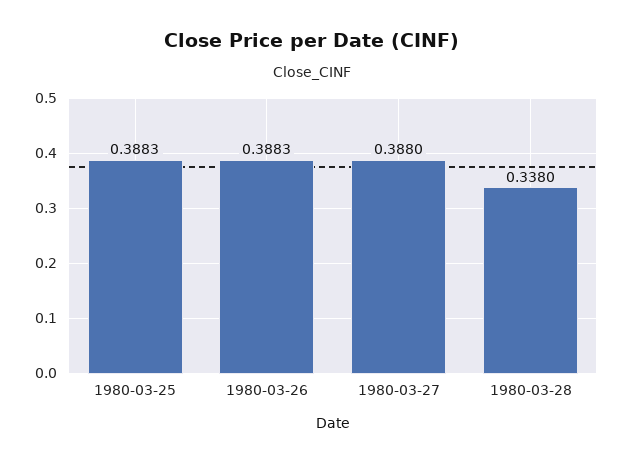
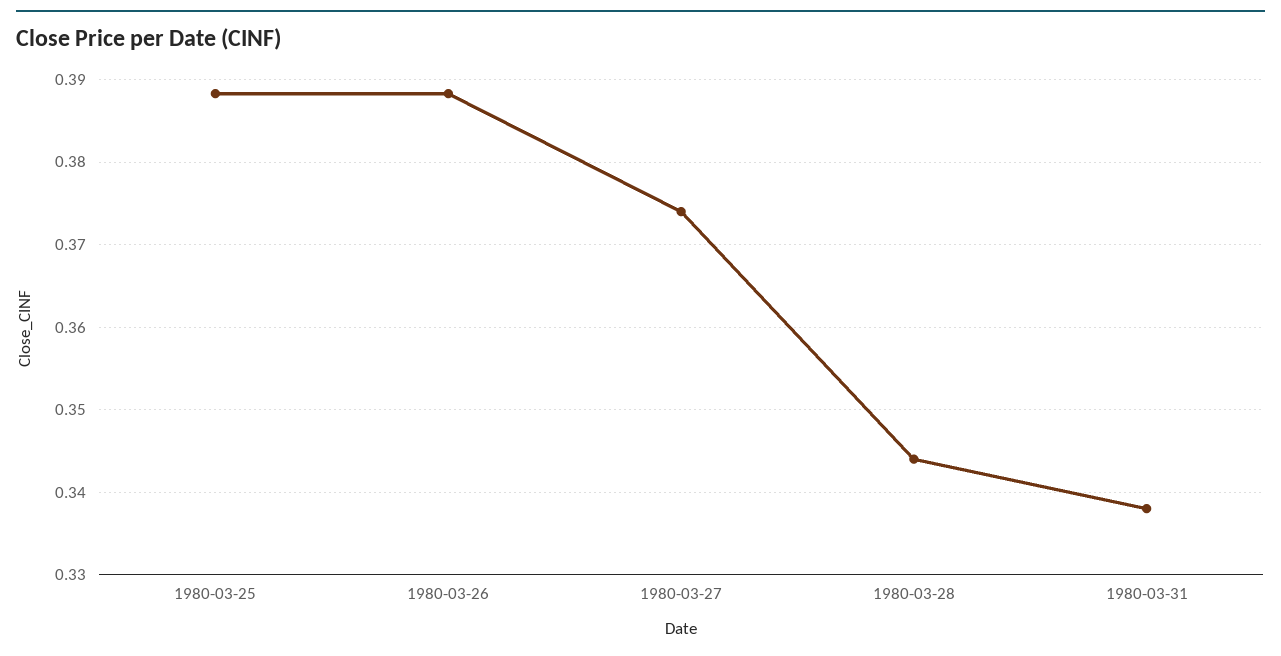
1980-03-27: 0.388 -> 0.374
1980-03-28: 0.338 -> 0.344
1980-03-31: none -> 0.338

